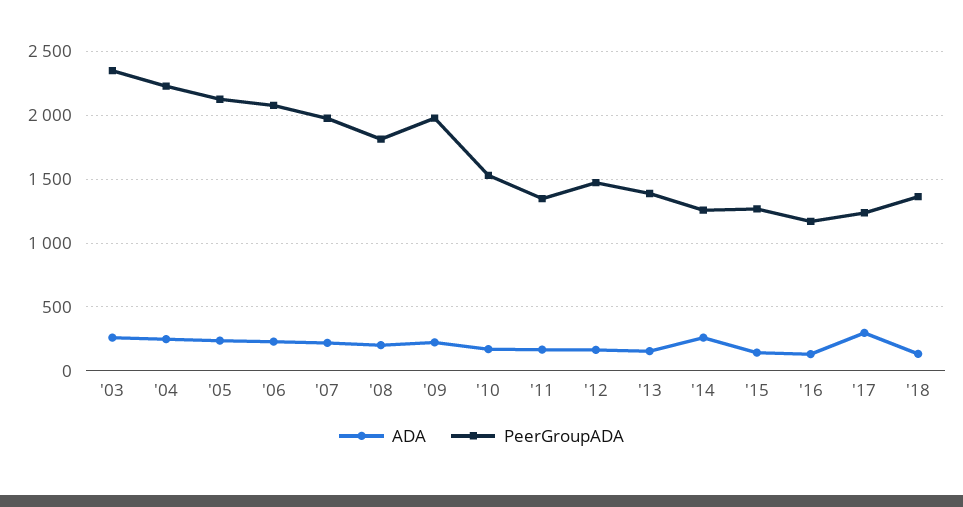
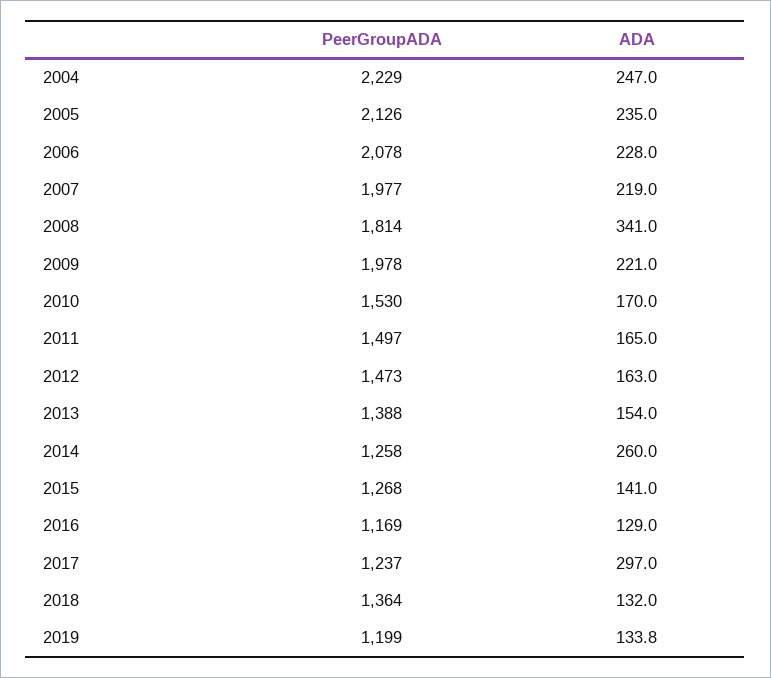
ADA, '03: 250 -> none
PeerGroupADA, '03: 2350 -> none
ADA, '08: 200 -> 341
PeerGroupADA, '11: 1350 -> 1497
PeerGroupADA, 2019: none -> 1199
ADA, 2019: none -> 133.8

